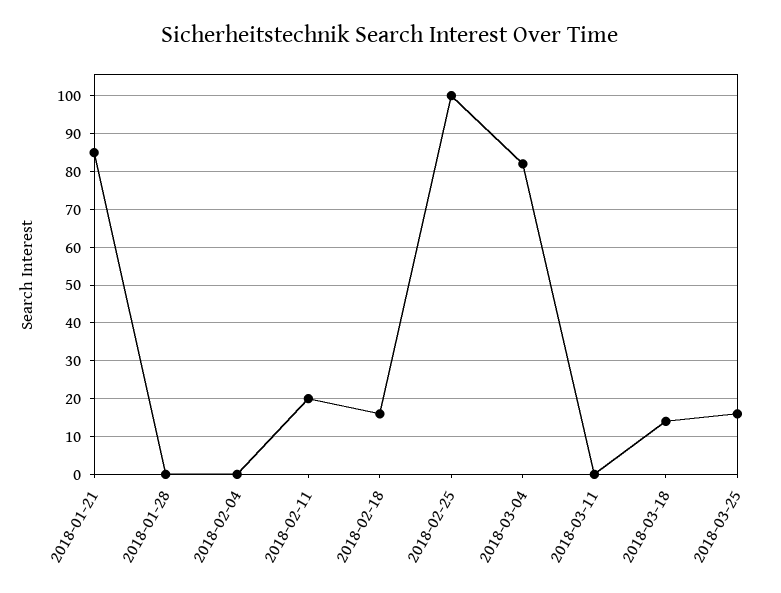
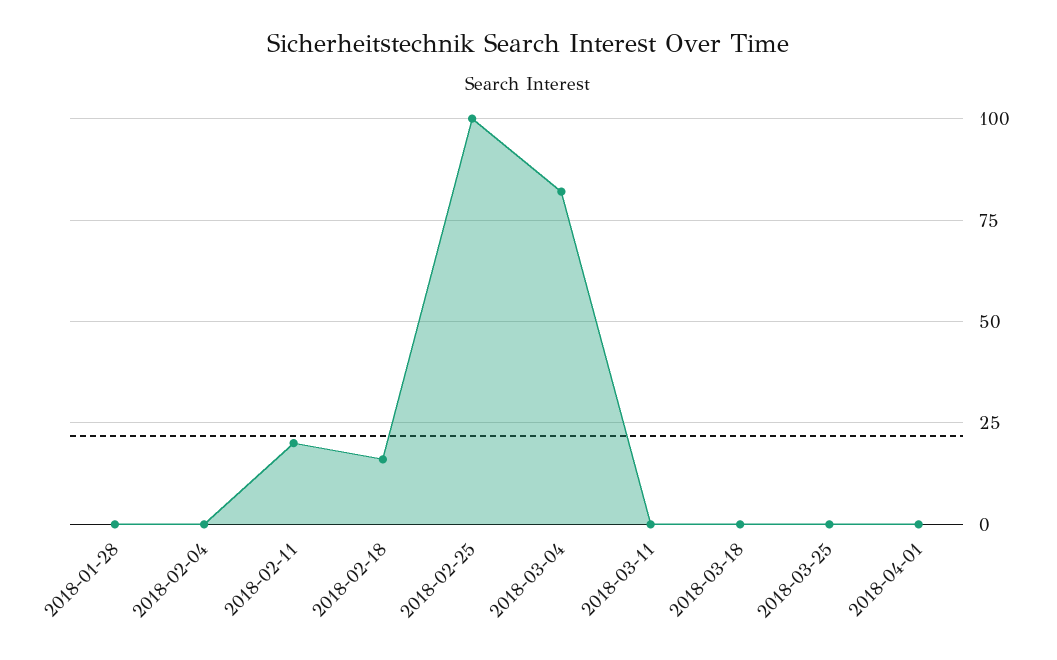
2018-01-21: 85 -> none
2018-03-18: 15 -> 0
2018-03-25: 15 -> 0
2018-04-01: none -> 0

